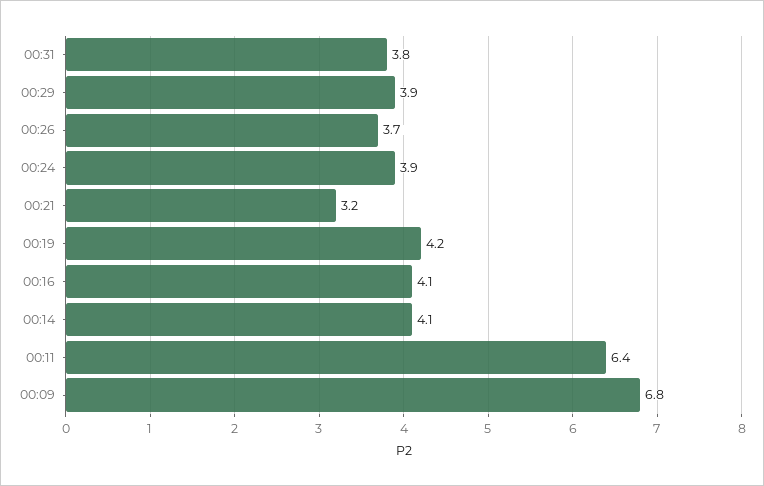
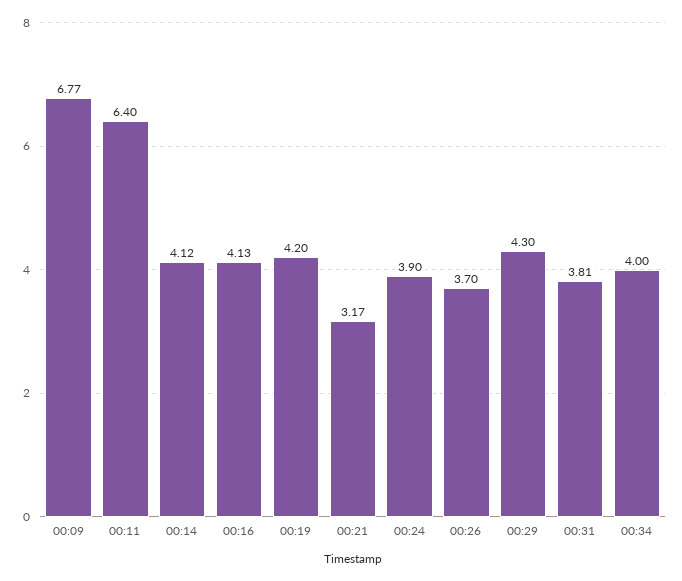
00:29: 3.9 -> 4.3
00:34: none -> 4

